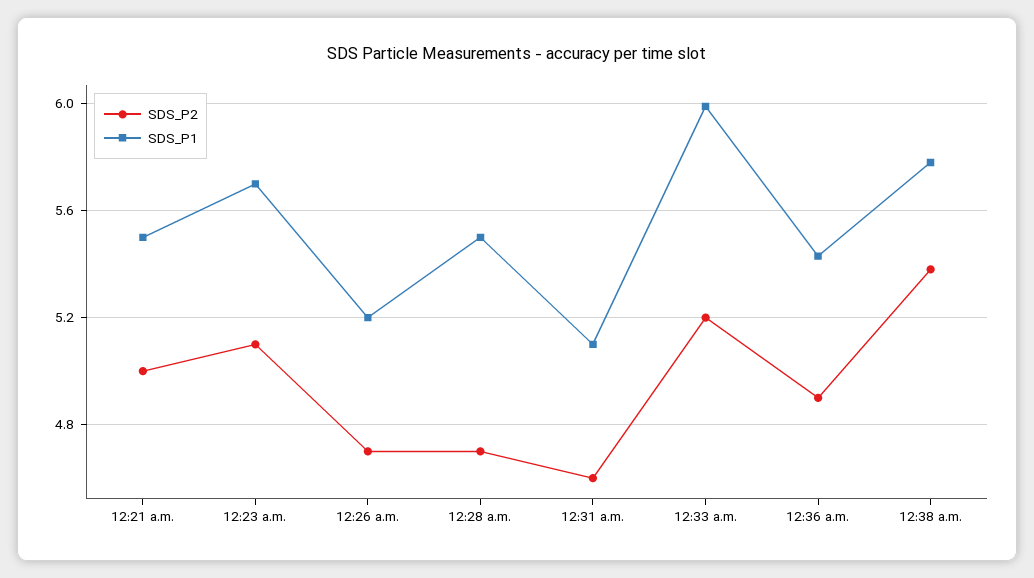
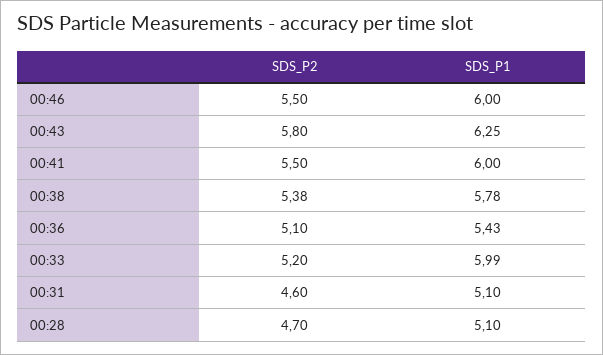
SDS_P2, 12:21 a.m.: 5 -> none
SDS_P1, 12:21 a.m.: 5.5 -> none
SDS_P2, 12:23 a.m.: 5.1 -> none
SDS_P1, 12:23 a.m.: 5.7 -> none
SDS_P2, 12:26 a.m.: 4.7 -> none
SDS_P1, 12:26 a.m.: 5.2 -> none
SDS_P1, 12:28 a.m.: 5.5 -> 5.1
SDS_P2, 12:36 a.m.: 4.9 -> 5.1
SDS_P2, 00:46: none -> 5.5
SDS_P1, 00:46: none -> 6
SDS_P2, 00:43: none -> 5.8
SDS_P1, 00:43: none -> 6.25
SDS_P2, 00:41: none -> 5.5
SDS_P1, 00:41: none -> 6

